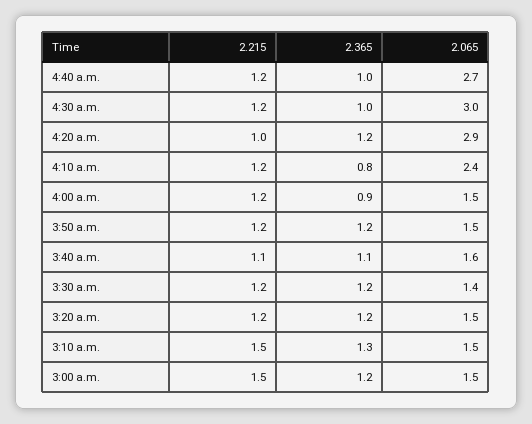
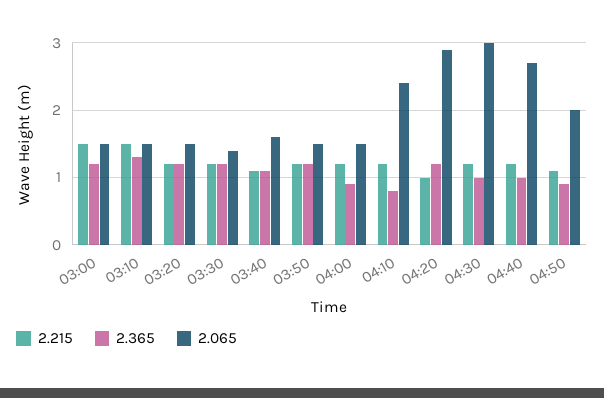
2.215, 04:50: none -> 1.1
2.365, 04:50: none -> 0.9
2.065, 04:50: none -> 2

